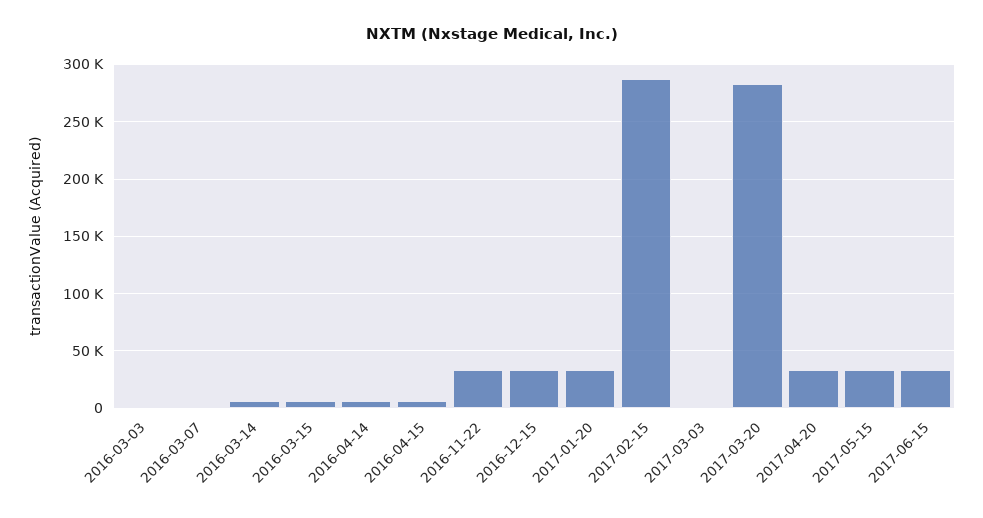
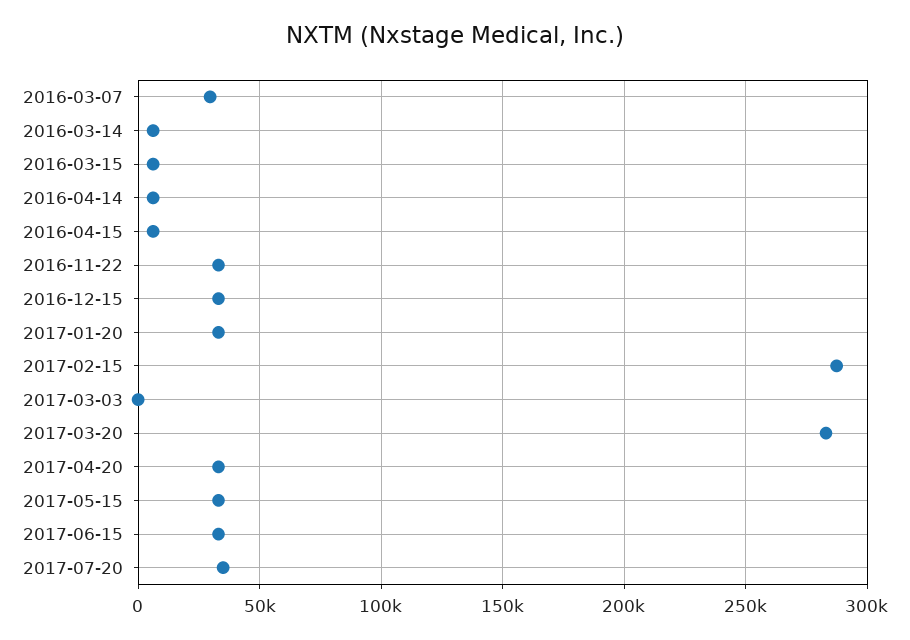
2016-03-03: 0 -> none
2016-03-07: 0 -> 30000
2017-07-20: none -> 35000

